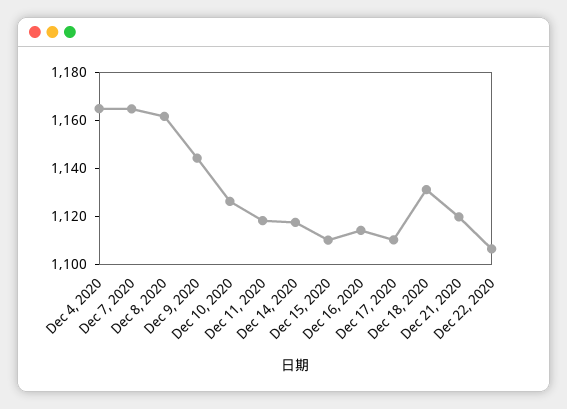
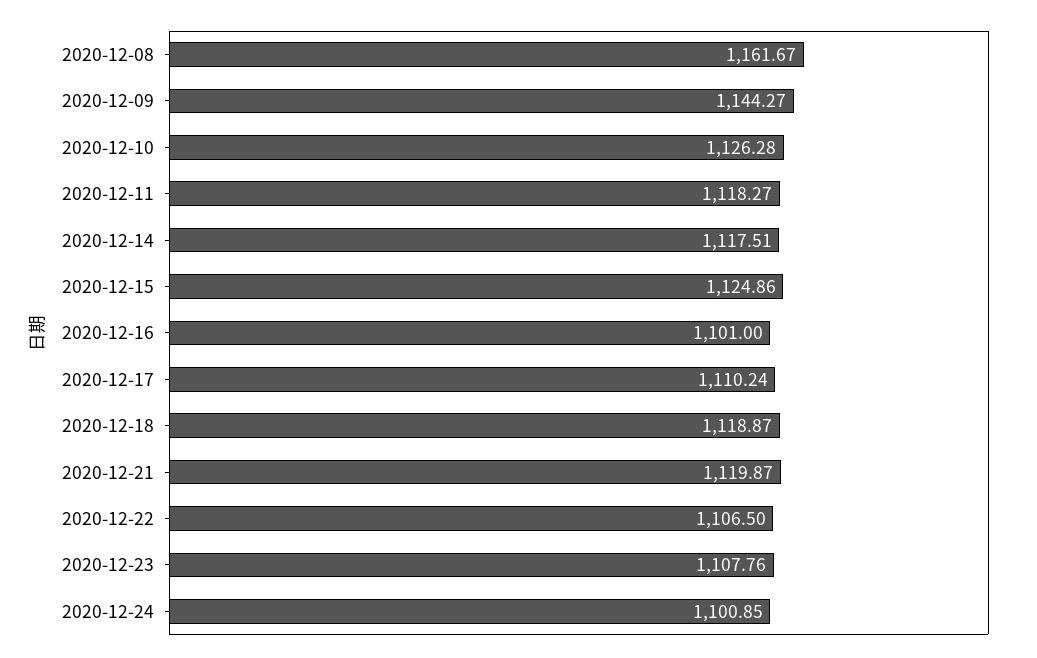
Dec 4, 2020: 1165 -> none
Dec 7, 2020: 1165 -> none
Dec 15, 2020: 1110 -> 1124.86
Dec 16, 2020: 1115 -> 1101
Dec 18, 2020: 1130 -> 1118.87
2020-12-23: none -> 1107.76
2020-12-24: none -> 1100.85

